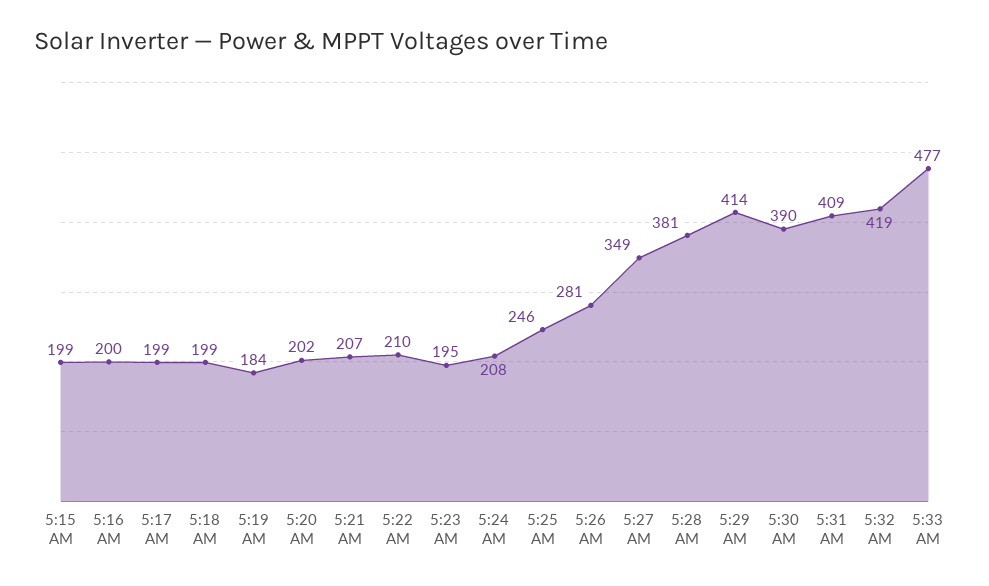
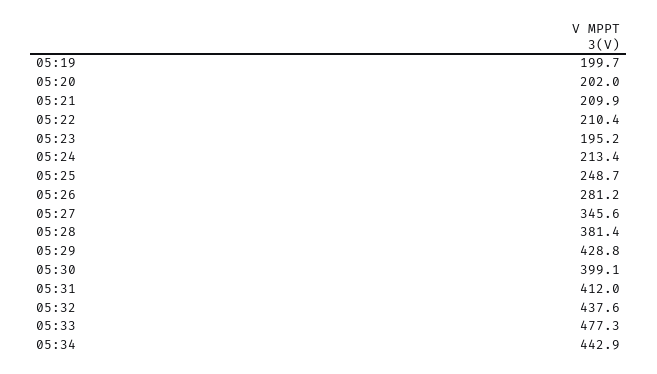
5:15 AM: 199 -> none
5:16 AM: 200 -> none
5:17 AM: 199 -> none
5:18 AM: 199 -> none
5:19 AM: 184 -> 199.7
5:21 AM: 207 -> 209.9
5:24 AM: 208 -> 213.4
5:25 AM: 246 -> 248.7
5:27 AM: 349 -> 345.6
5:29 AM: 414 -> 428.8
5:30 AM: 390 -> 399.1
5:31 AM: 409 -> 412
5:32 AM: 419 -> 437.6
05:34: none -> 442.9

